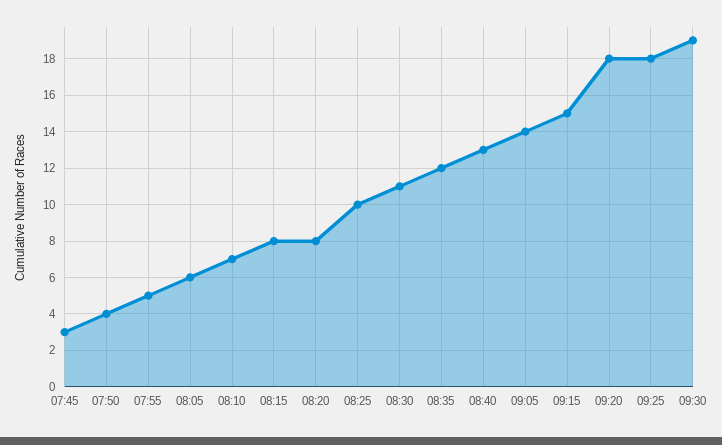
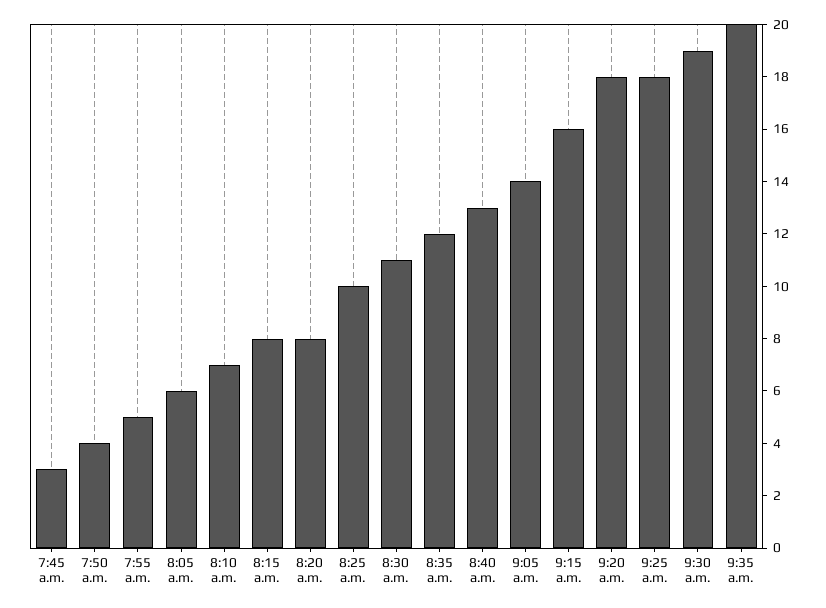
09:15: 15 -> 16
9:35 a.m.: none -> 20

